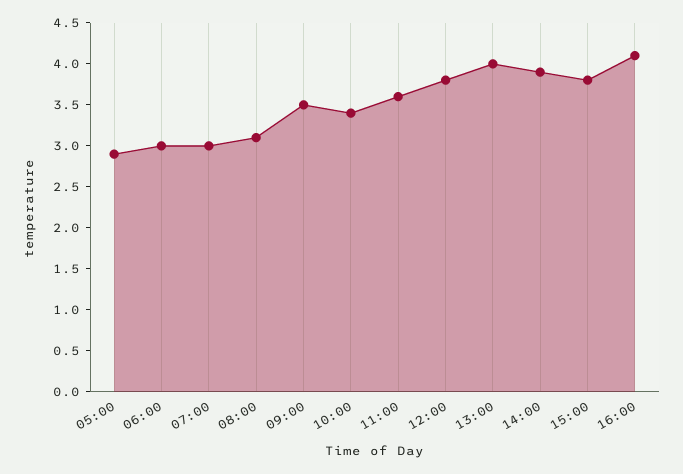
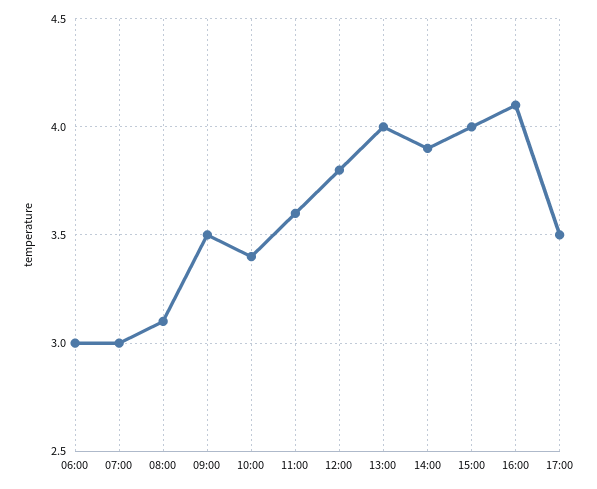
05:00: 2.9 -> none
15:00: 3.8 -> 4
17:00: none -> 3.5

